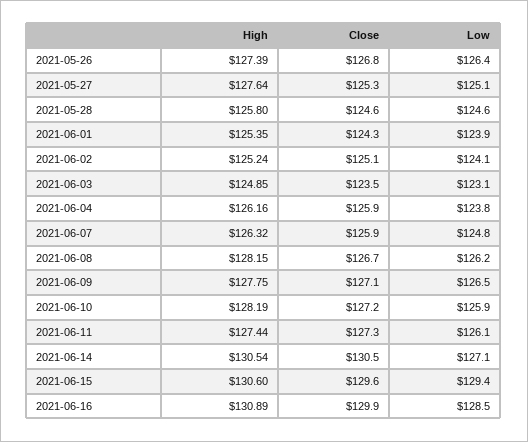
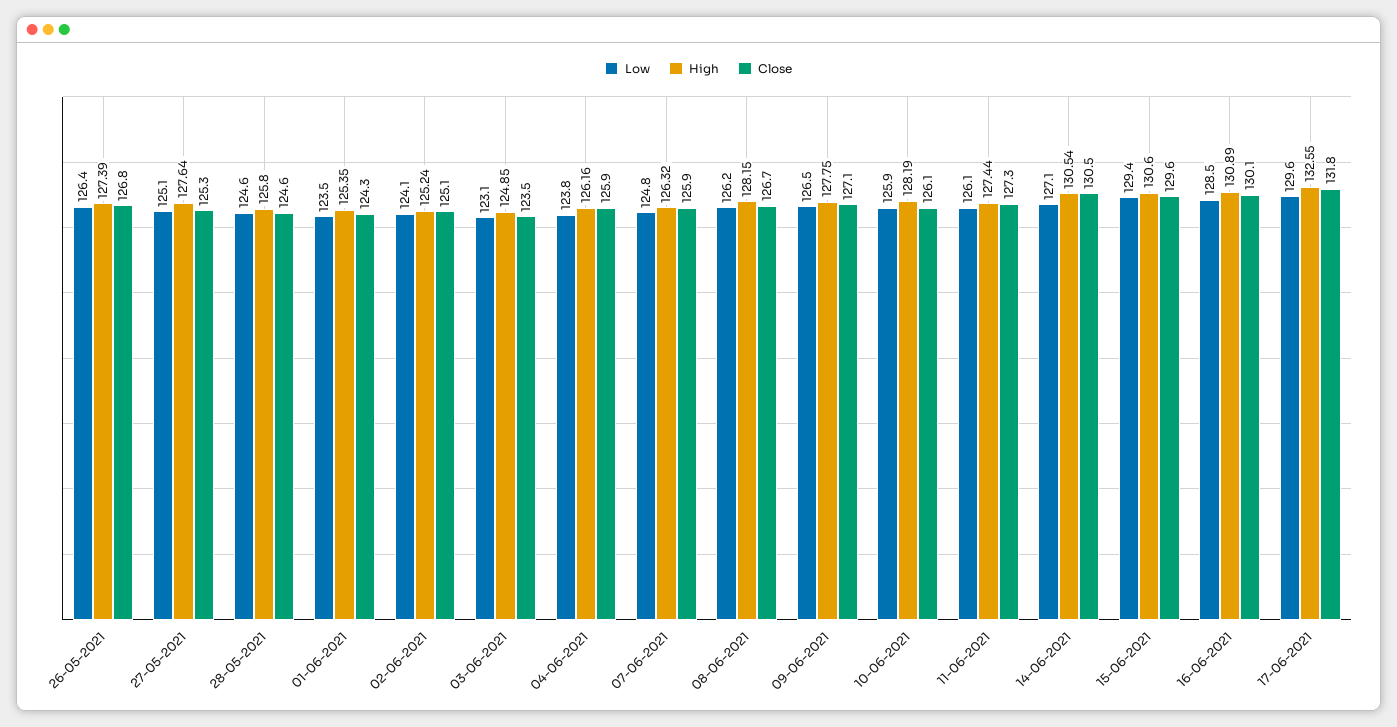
Low, 2021-06-01: 123.9 -> 123.5
Close, 2021-06-10: 127.2 -> 126.1
Close, 2021-06-16: 129.9 -> 130.1
Low, 17-06-2021: none -> 129.6
High, 17-06-2021: none -> 132.55
Close, 17-06-2021: none -> 131.8

